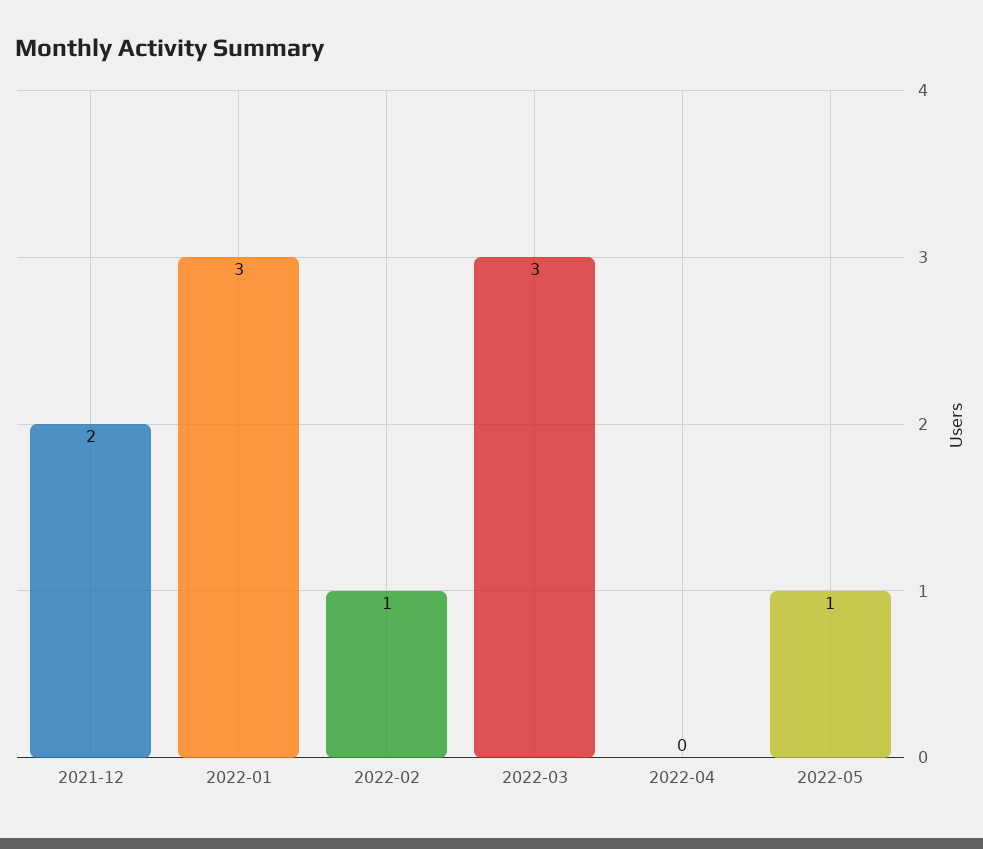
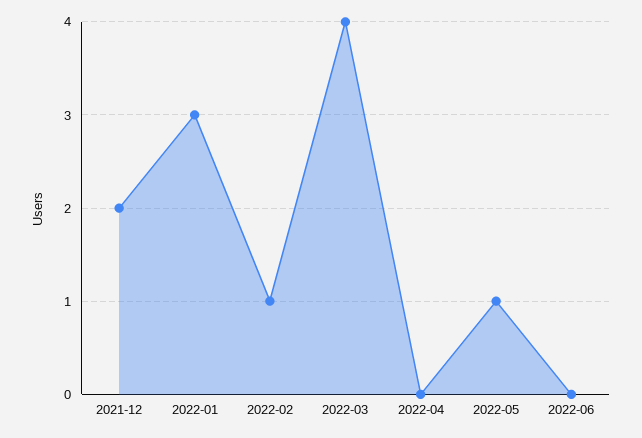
2022-03: 3 -> 4
2022-06: none -> 0

